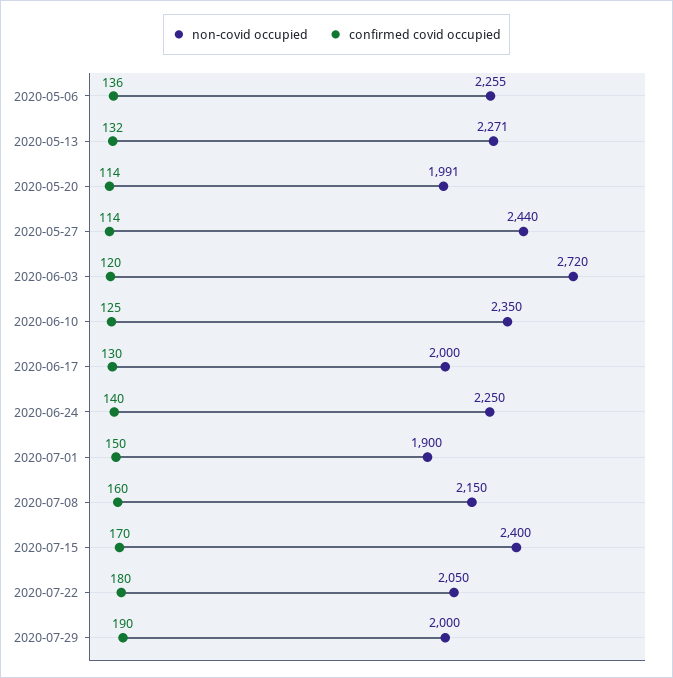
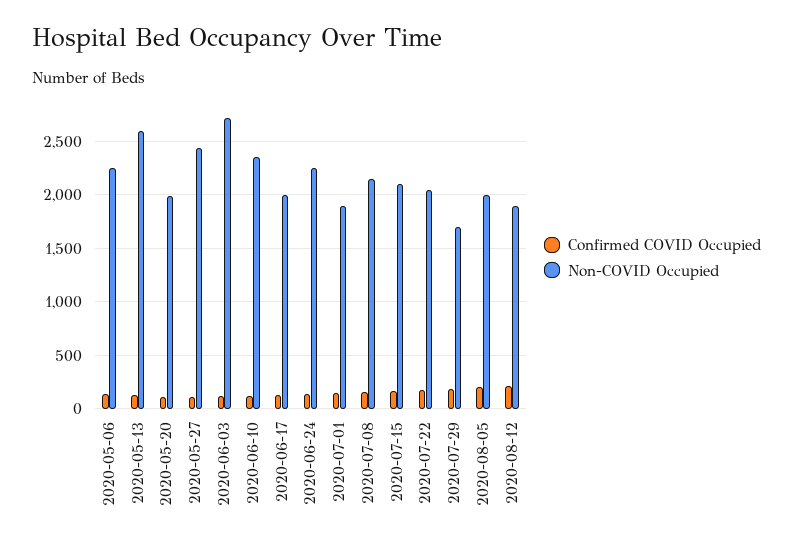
non-covid occupied, 2020-05-13: 2271 -> 2600
non-covid occupied, 2020-07-15: 2400 -> 2100
non-covid occupied, 2020-07-29: 2000 -> 1700
confirmed covid occupied, 2020-08-05: none -> 200
non-covid occupied, 2020-08-05: none -> 2000
confirmed covid occupied, 2020-08-12: none -> 200
non-covid occupied, 2020-08-12: none -> 1900

